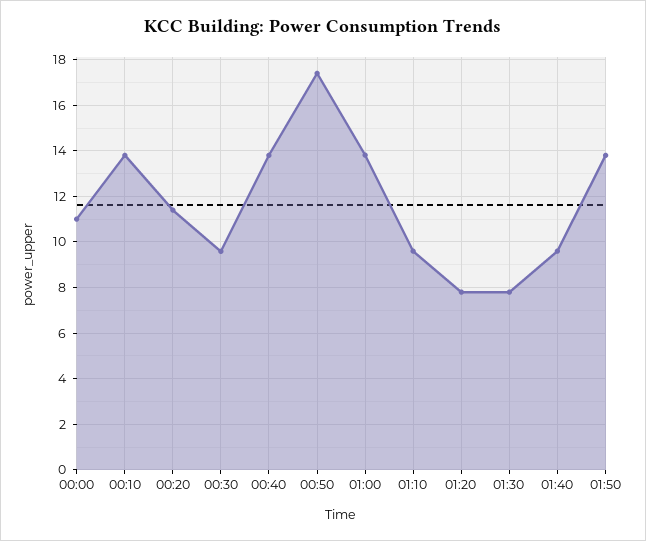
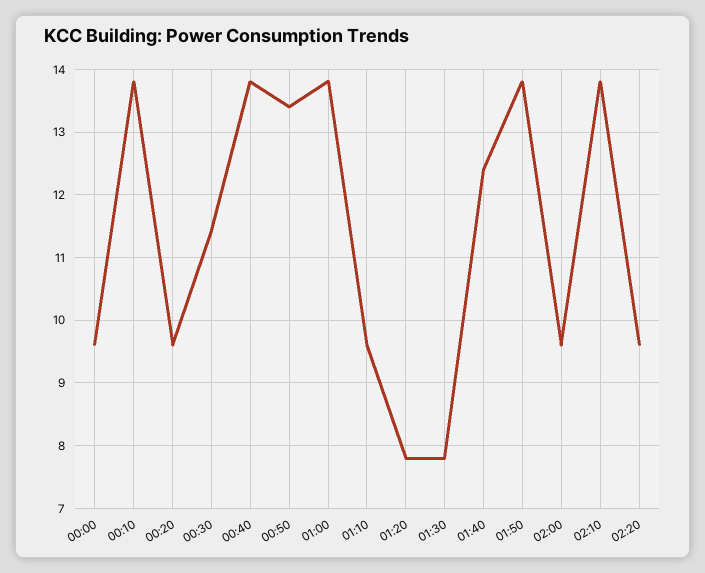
00:00: 11 -> 9.6
00:20: 11.5 -> 9.6
00:30: 9.5 -> 11.4
00:50: 17.5 -> 13.4
01:40: 9.5 -> 12.4
02:00: none -> 9.6
02:10: none -> 13.8
02:20: none -> 9.6

